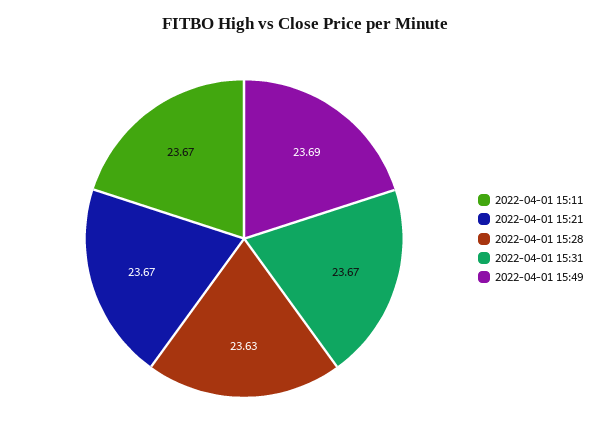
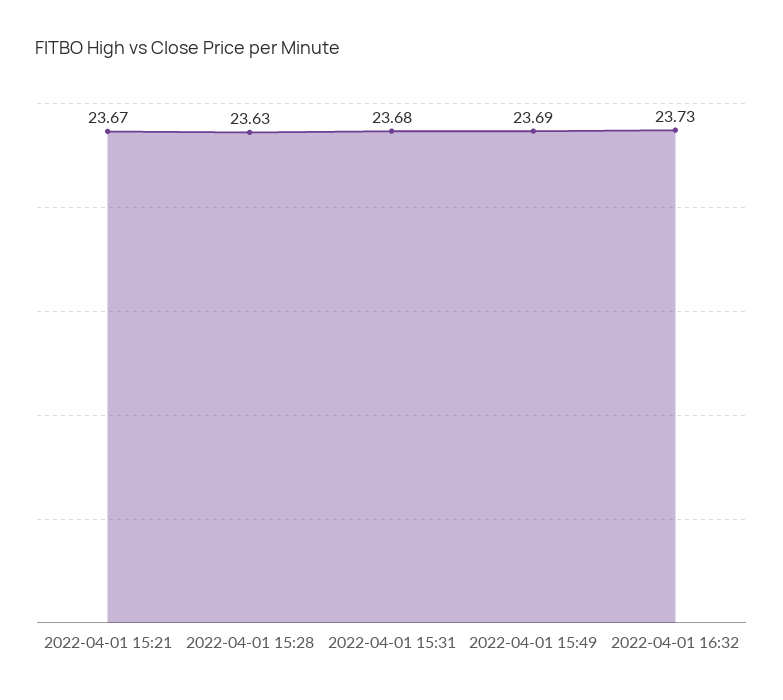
2022-04-01 15:11: 23.67 -> none
2022-04-01 15:31: 23.67 -> 23.68
2022-04-01 16:32: none -> 23.73

